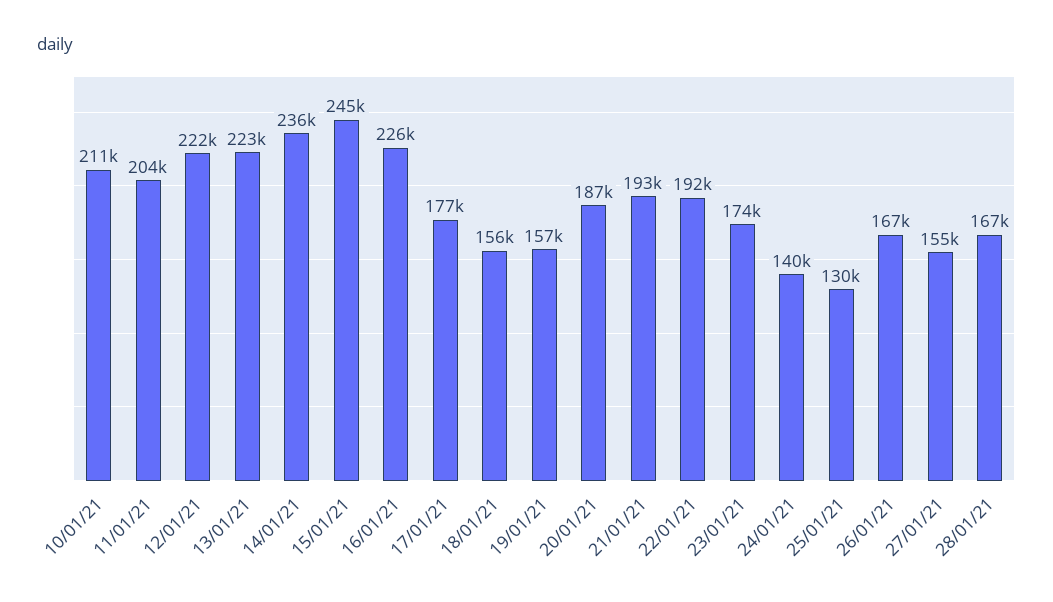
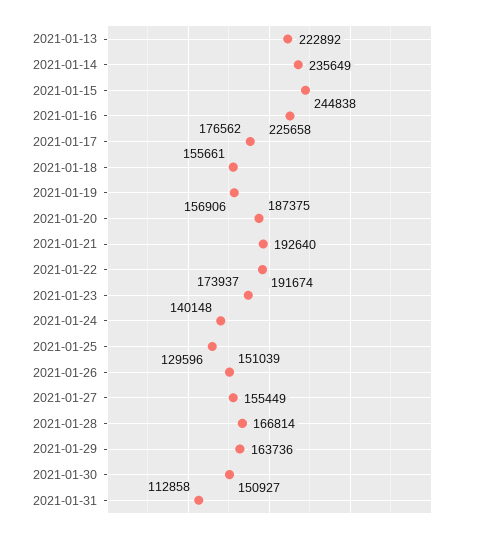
10/01/21: 211000 -> none
11/01/21: 204000 -> none
12/01/21: 222000 -> none
26/01/21: 167000 -> 151039
2021-01-29: none -> 163736
2021-01-30: none -> 150927
2021-01-31: none -> 112858

